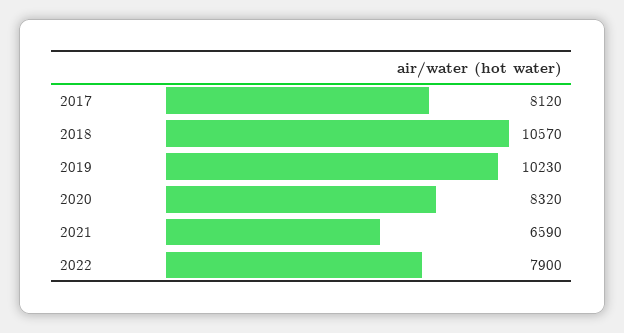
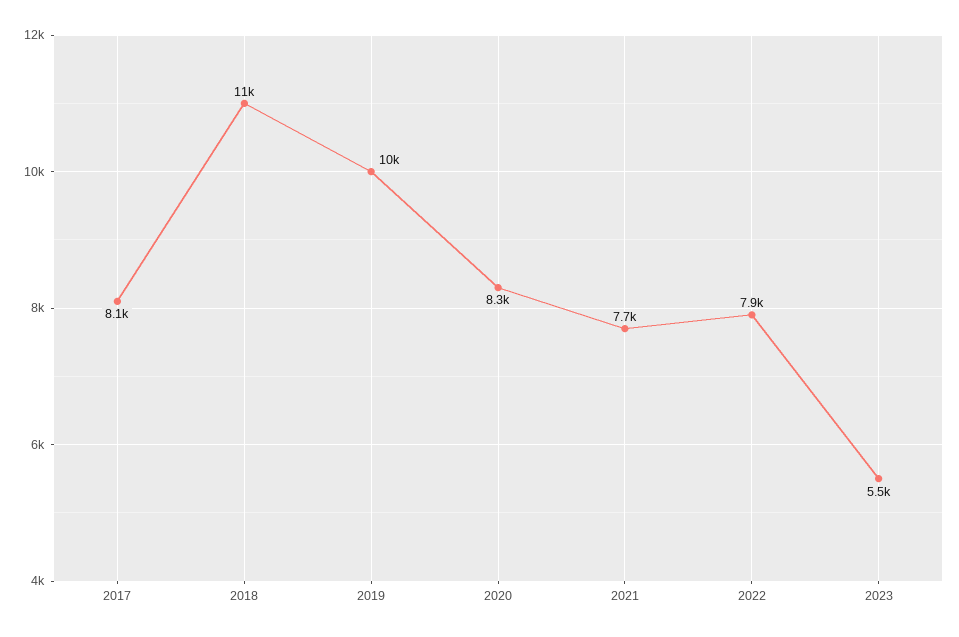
2021: 6590 -> 7700
2023: none -> 5500

